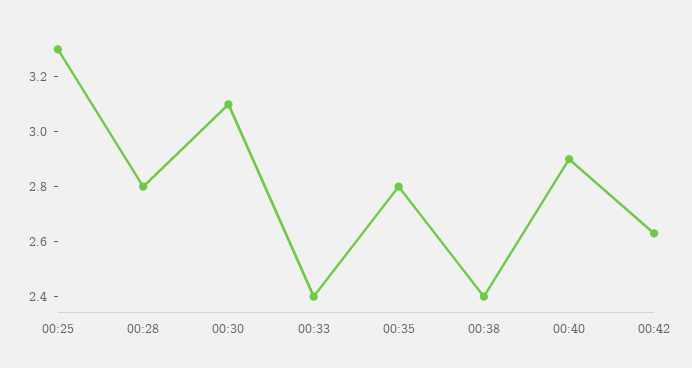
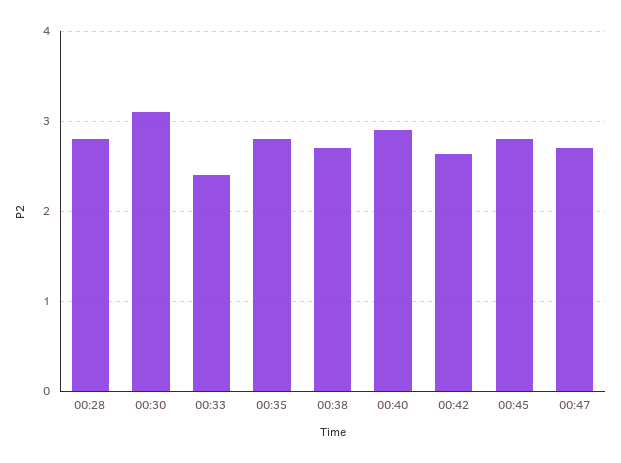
00:25: 3.3 -> none
00:38: 2.4 -> 2.7
00:45: none -> 2.8
00:47: none -> 2.7

